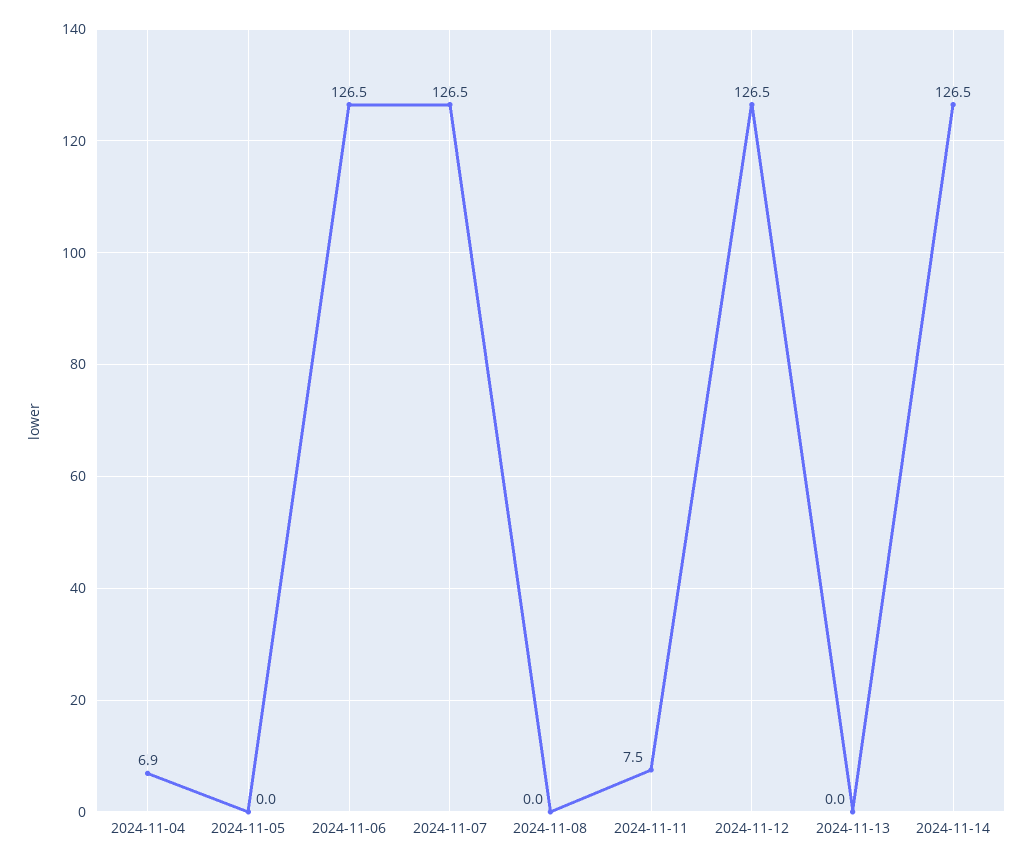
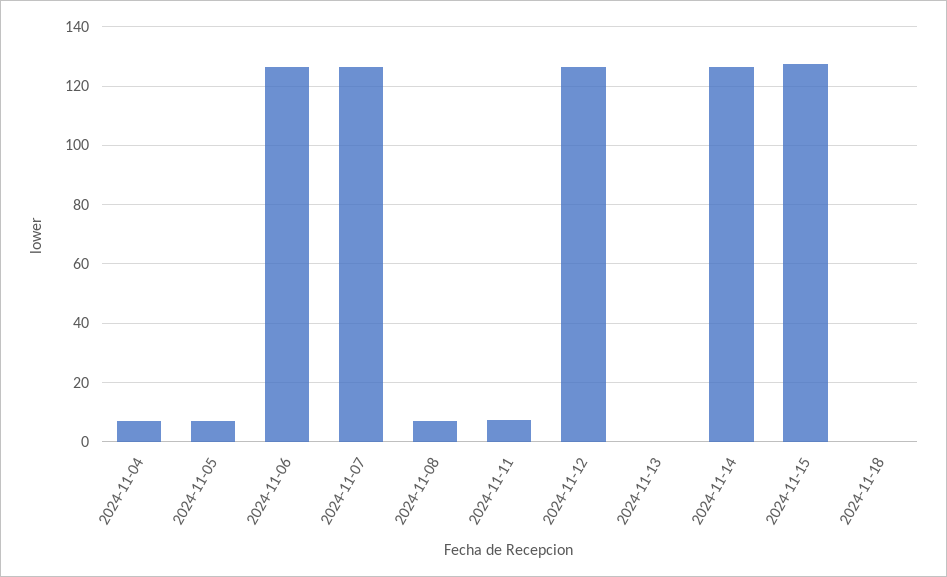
2024-11-05: 0 -> 7.5
2024-11-08: 0 -> 7.5
2024-11-15: none -> 127.5
2024-11-18: none -> 0

